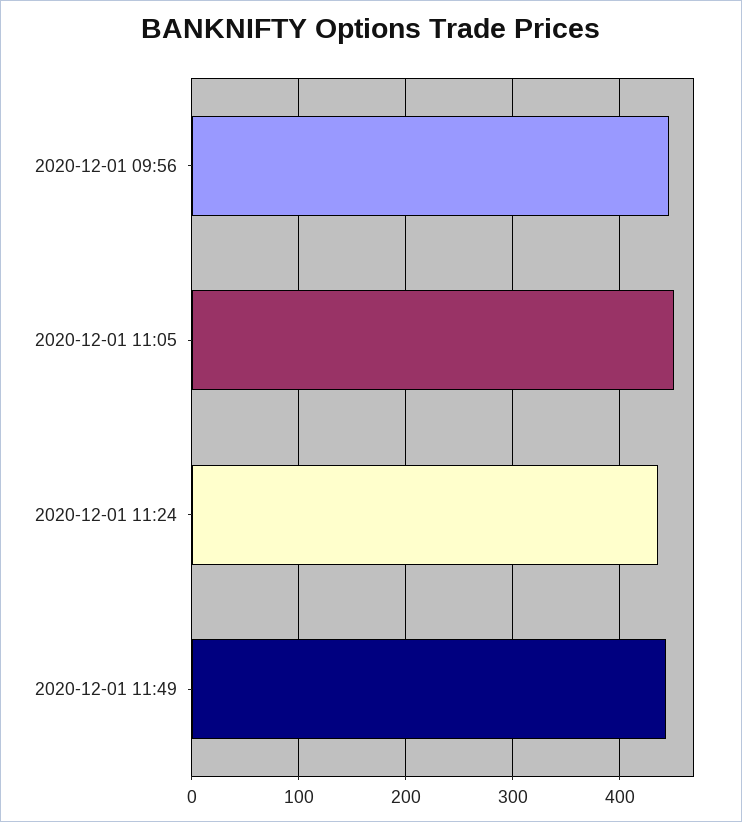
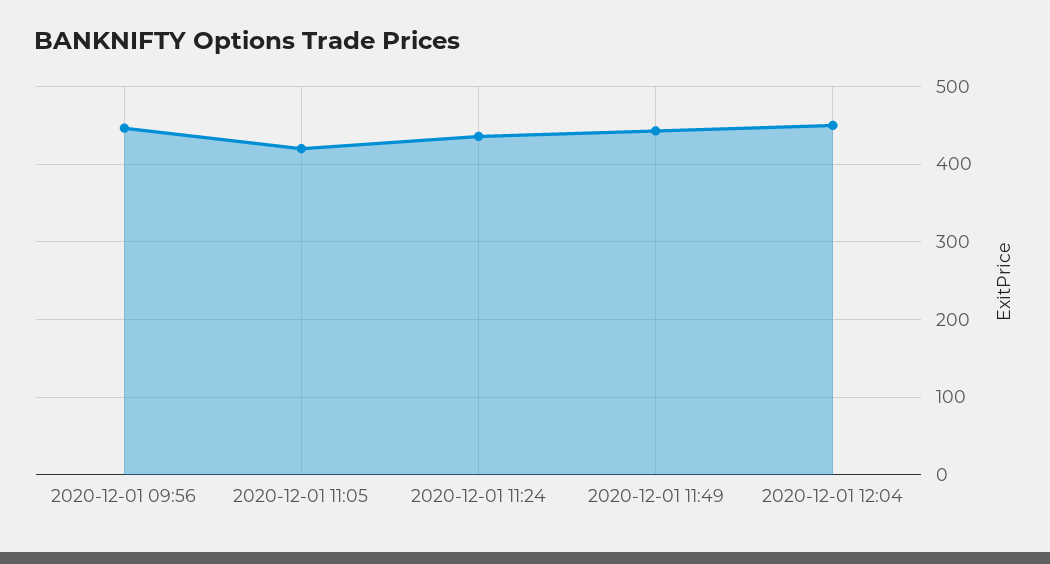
2020-12-01 11:05: 450 -> 420
2020-12-01 12:04: none -> 450

